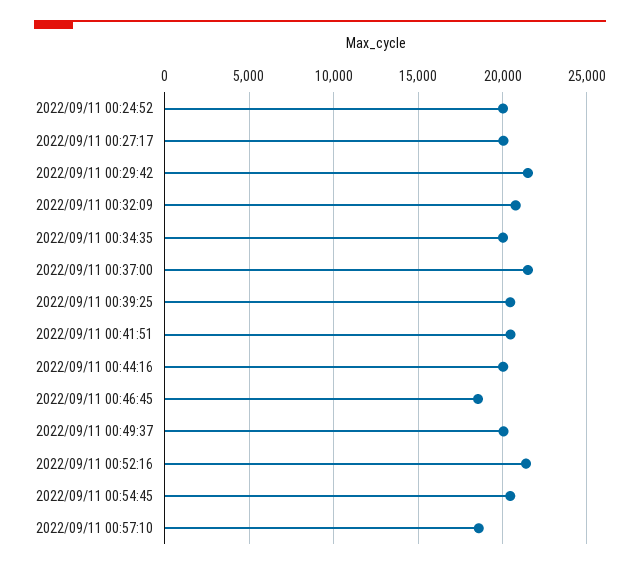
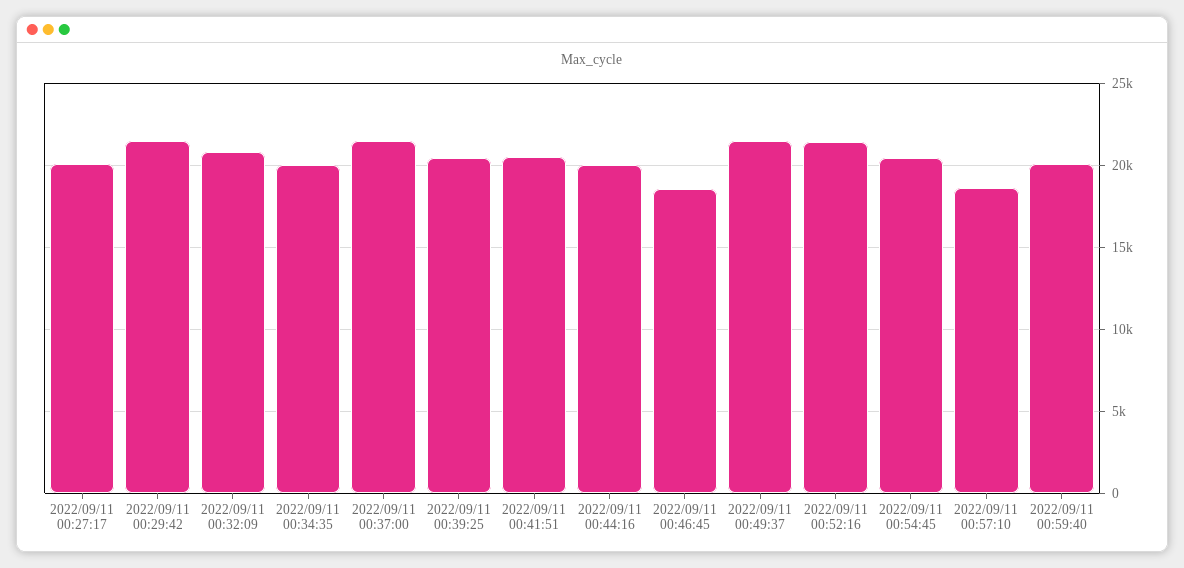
2022/09/11 00:24:52: 20000 -> none
2022/09/11 00:49:37: 20000 -> 21500
2022/09/11 00:59:40: none -> 20000

